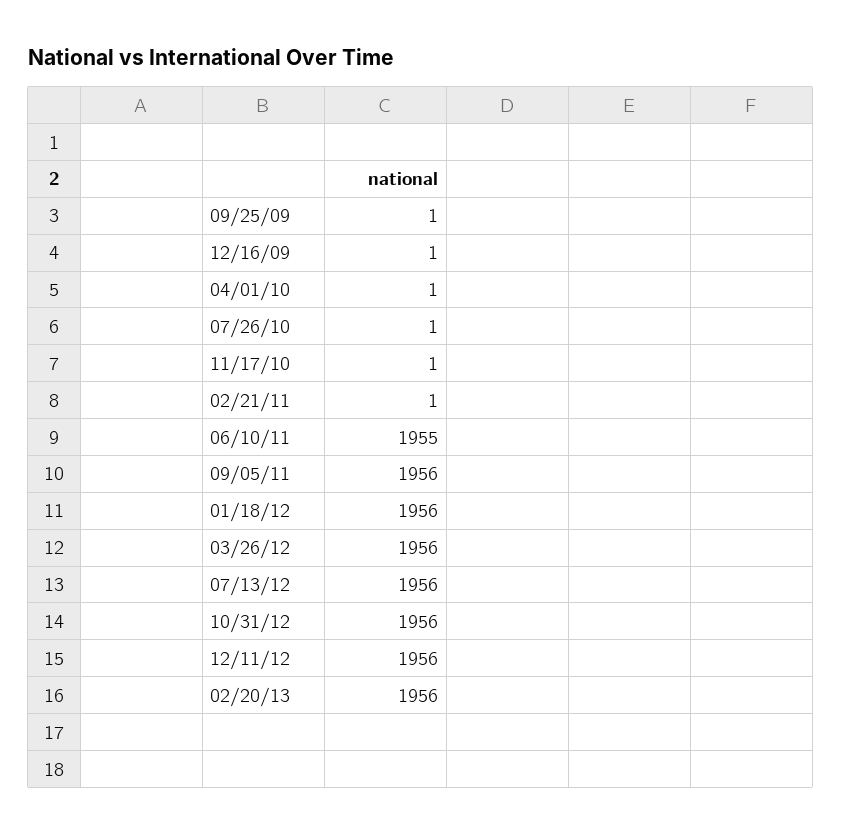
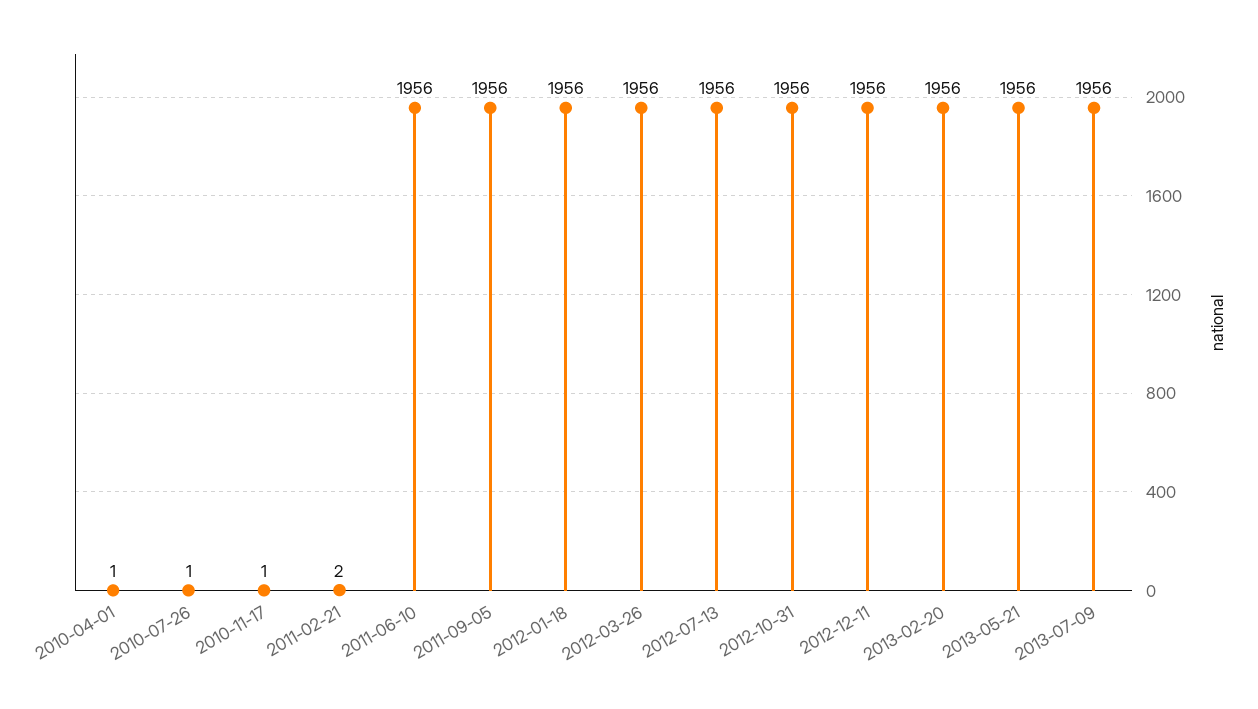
09/25/09: 1 -> none
12/16/09: 1 -> none
02/21/11: 1 -> 2
06/10/11: 1955 -> 1956
2013-05-21: none -> 1956
2013-07-09: none -> 1956

